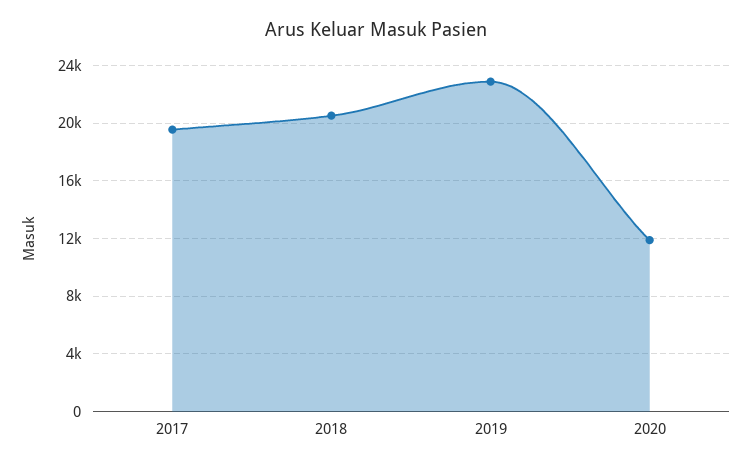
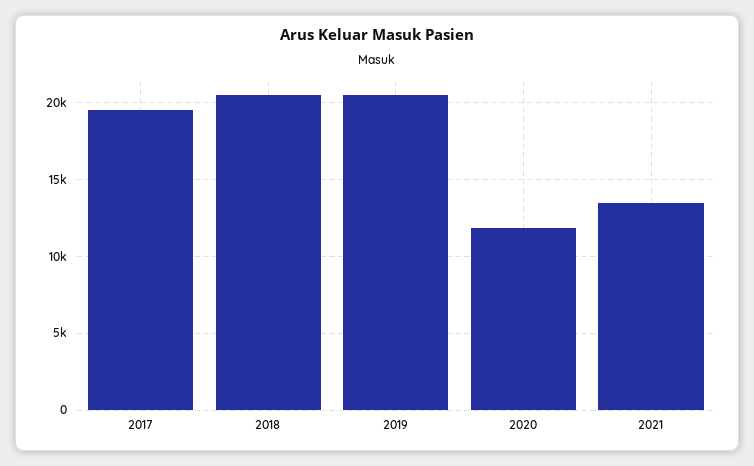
2019: 23000 -> 20500
2021: none -> 13500

